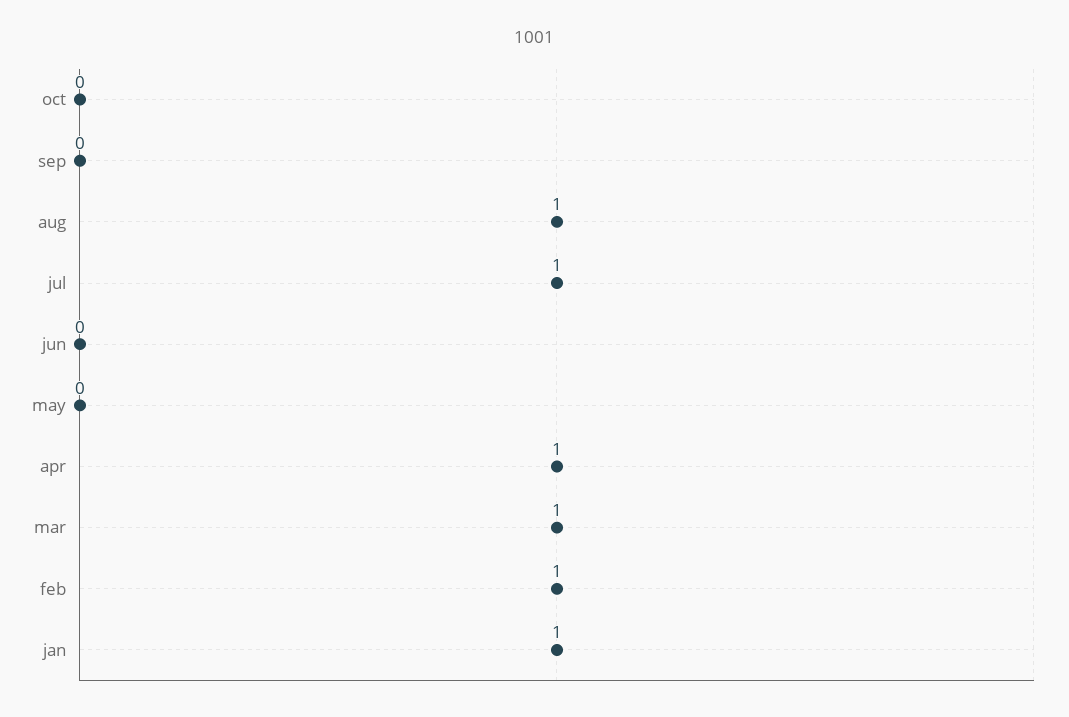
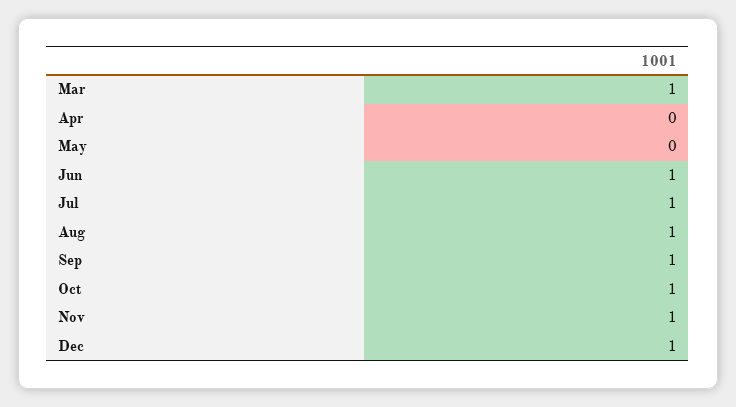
oct: 0 -> 1
sep: 0 -> 1
jun: 0 -> 1
apr: 1 -> 0
feb: 1 -> none
jan: 1 -> none
Nov: none -> 1
Dec: none -> 1

